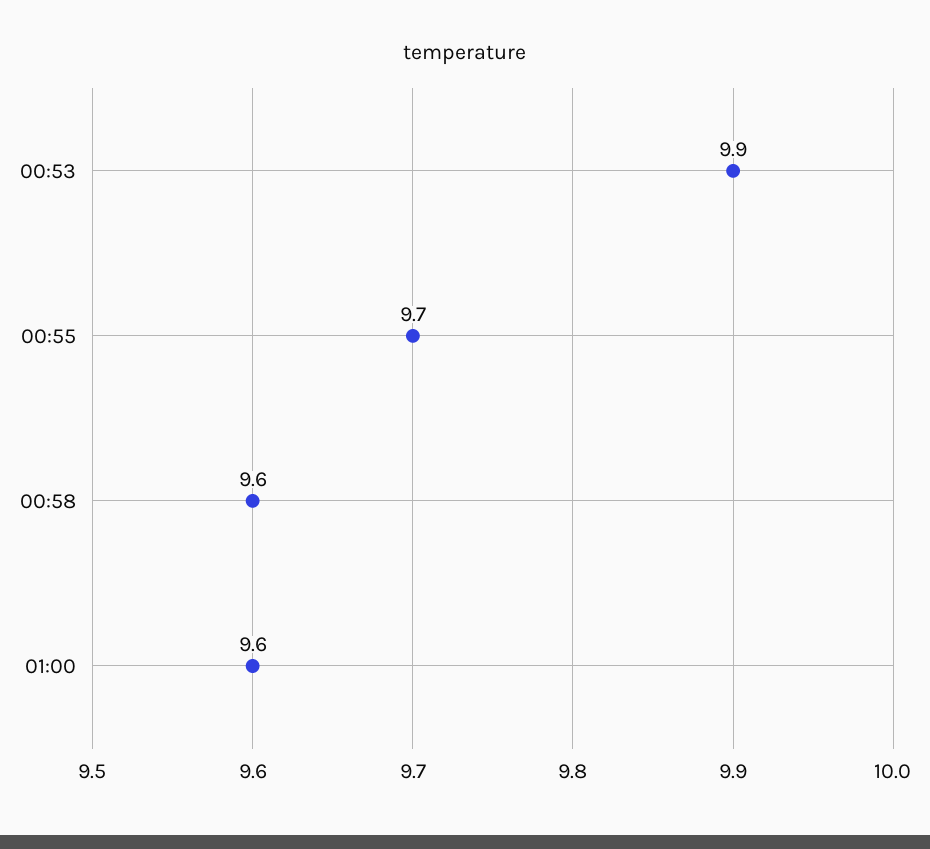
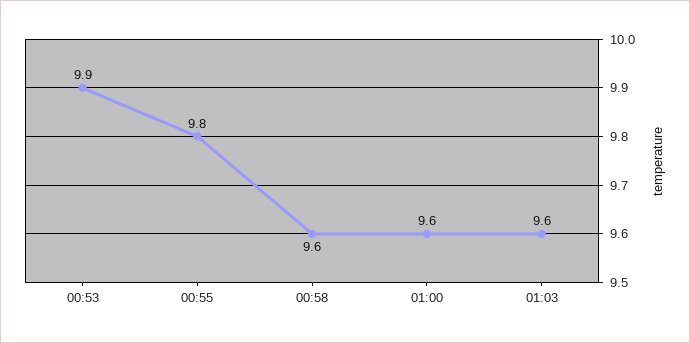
00:55: 9.7 -> 9.8
01:03: none -> 9.6

